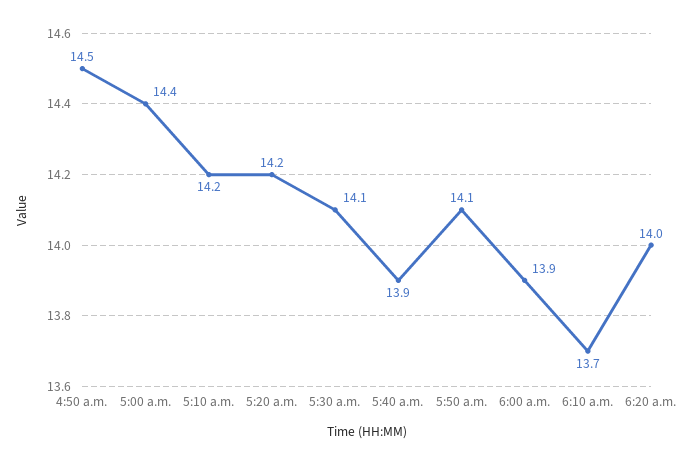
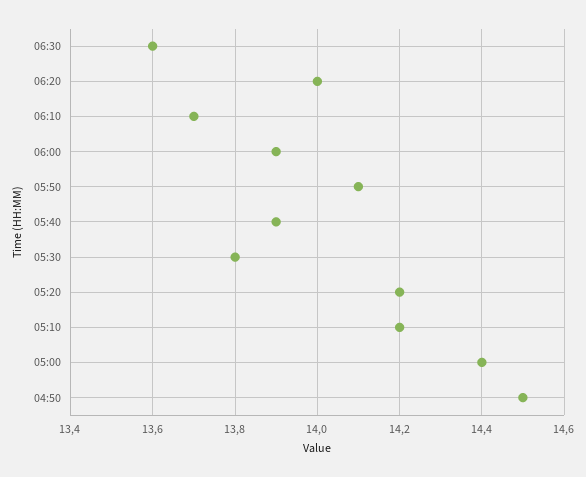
5:30 a.m.: 14.1 -> 13.8
06:30: none -> 13.6

